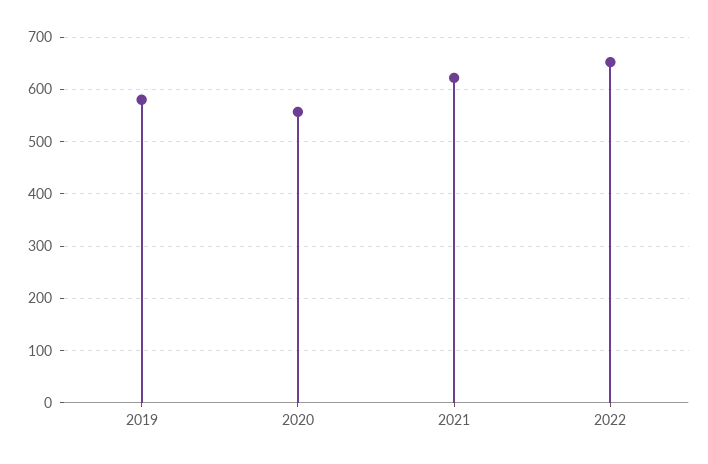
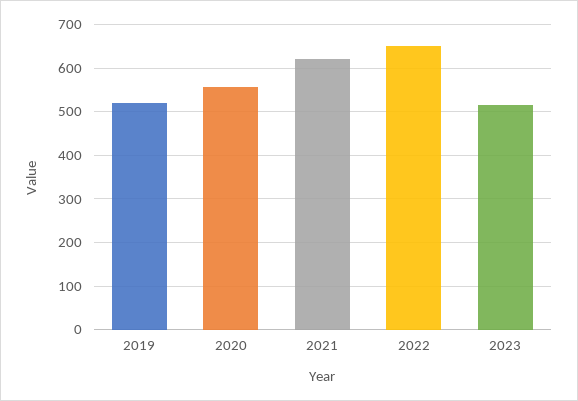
2019: 580 -> 520
2023: none -> 520

